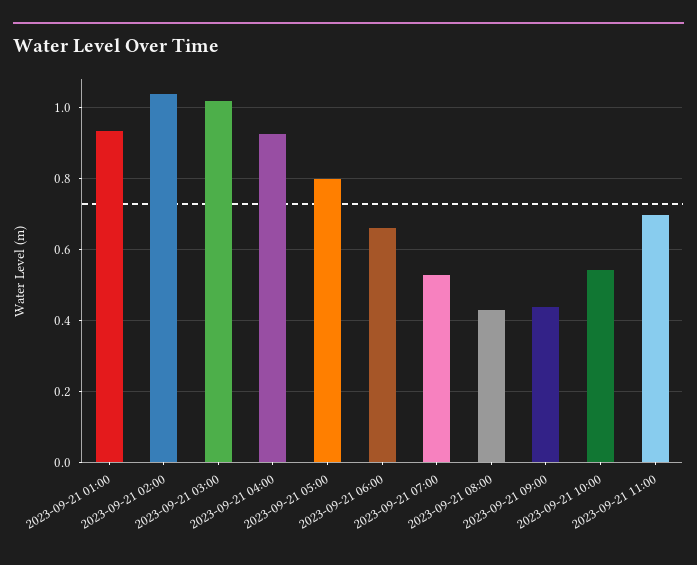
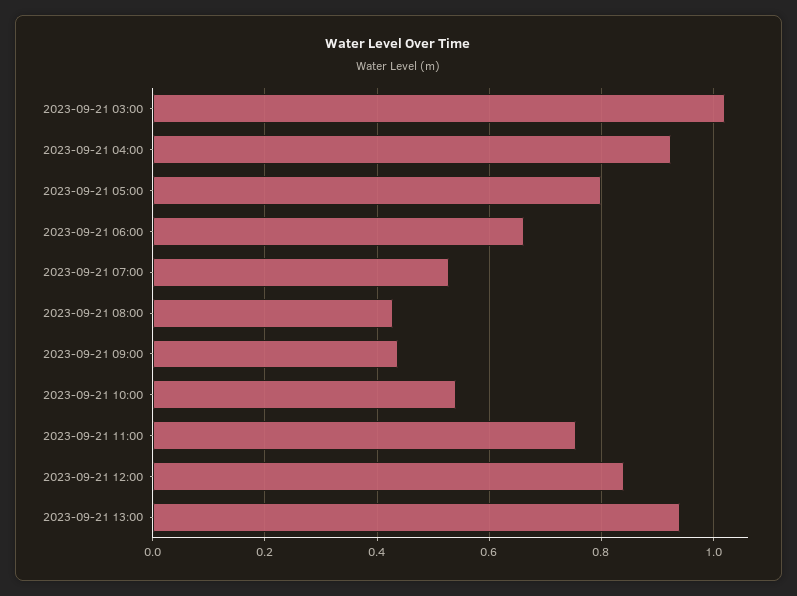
2023-09-21 01:00: 0.94 -> none
2023-09-21 02:00: 1.04 -> none
2023-09-21 11:00: 0.7 -> 0.76
2023-09-21 12:00: none -> 0.84
2023-09-21 13:00: none -> 0.94

